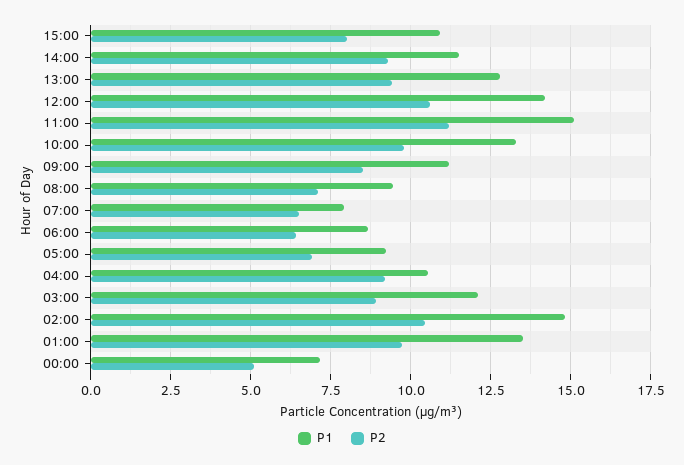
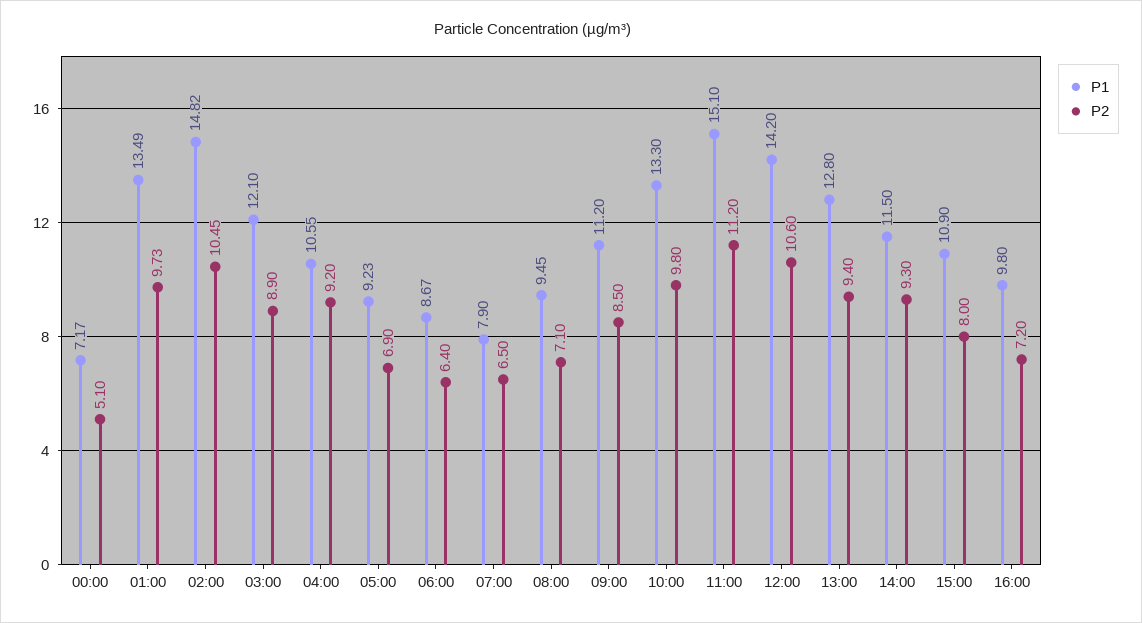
P1, 16:00: none -> 9.8
P2, 16:00: none -> 7.2

